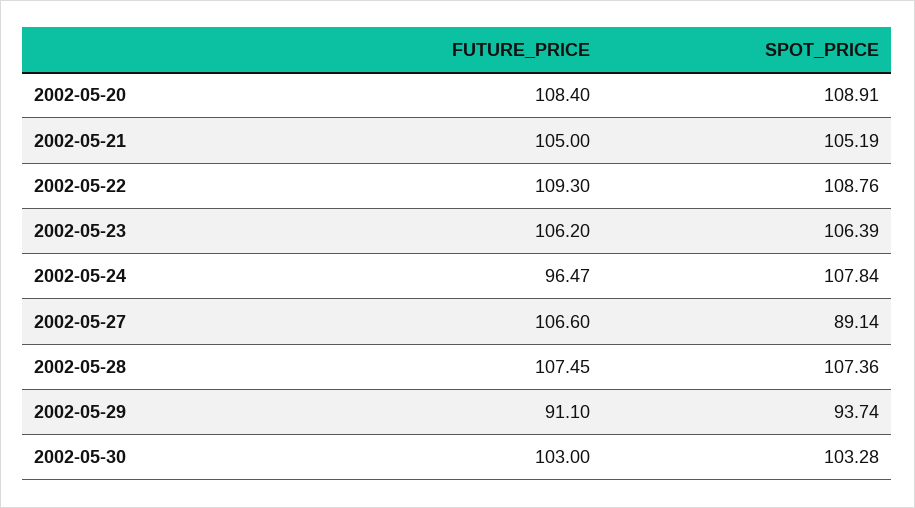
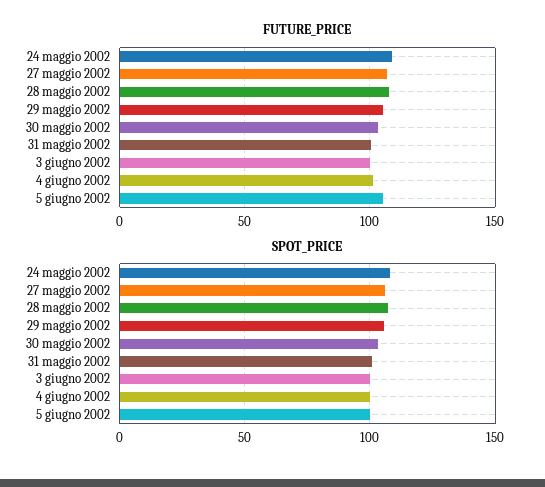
FUTURE_PRICE, 2002-05-20: 108.4 -> none
SPOT_PRICE, 2002-05-20: 108.91 -> none
FUTURE_PRICE, 2002-05-21: 105 -> none
SPOT_PRICE, 2002-05-21: 105.19 -> none
FUTURE_PRICE, 2002-05-22: 109.3 -> none
SPOT_PRICE, 2002-05-22: 108.76 -> none
FUTURE_PRICE, 2002-05-23: 106.2 -> none
SPOT_PRICE, 2002-05-23: 106.39 -> none
FUTURE_PRICE, 2002-05-24: 96.47 -> 110
SPOT_PRICE, 2002-05-27: 89.14 -> 105
FUTURE_PRICE, 2002-05-29: 91.1 -> 105
SPOT_PRICE, 2002-05-29: 93.74 -> 105
FUTURE_PRICE, 31 maggio 2002: none -> 100
FUTURE_PRICE, 3 giugno 2002: none -> 100
FUTURE_PRICE, 4 giugno 2002: none -> 100
FUTURE_PRICE, 5 giugno 2002: none -> 105
SPOT_PRICE, 31 maggio 2002: none -> 100
SPOT_PRICE, 3 giugno 2002: none -> 100
SPOT_PRICE, 4 giugno 2002: none -> 100
SPOT_PRICE, 5 giugno 2002: none -> 100

